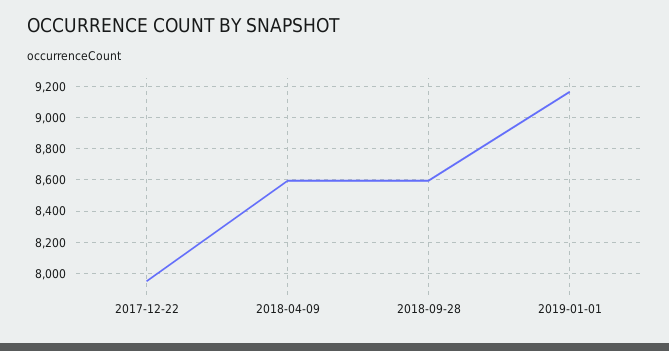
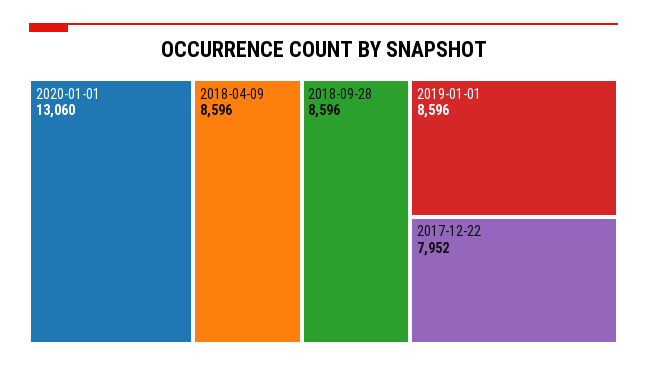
2019-01-01: 9150 -> 8596
2020-01-01: none -> 13060

